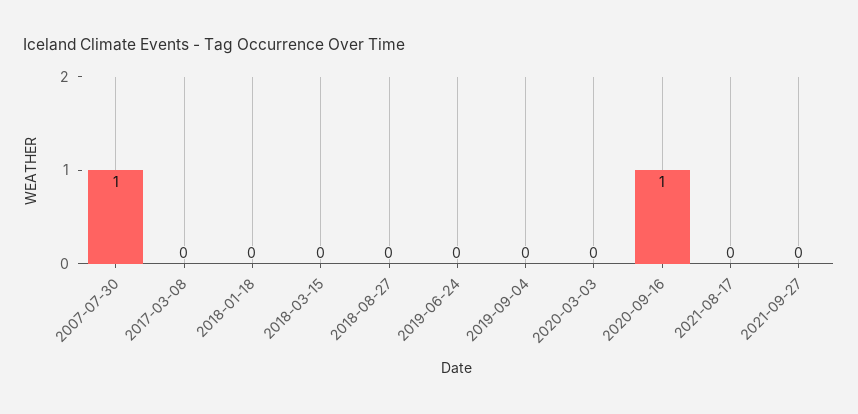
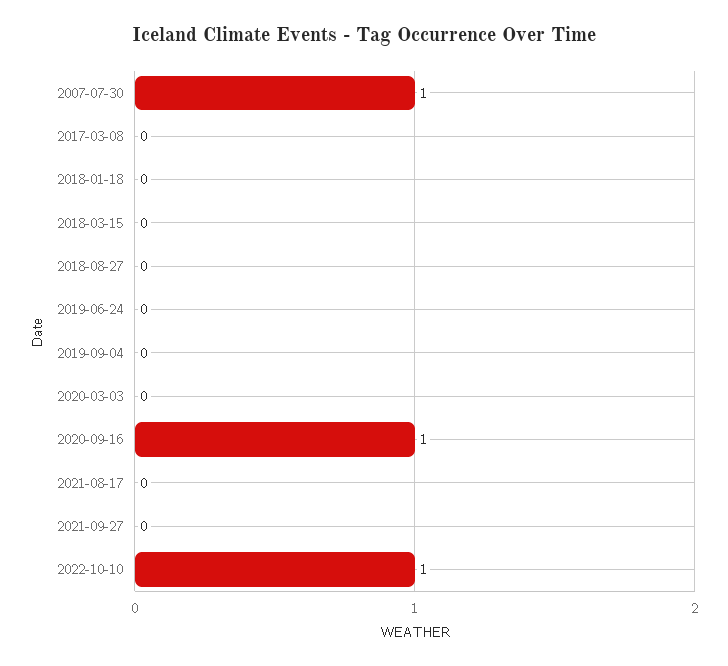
2022-10-10: none -> 1

